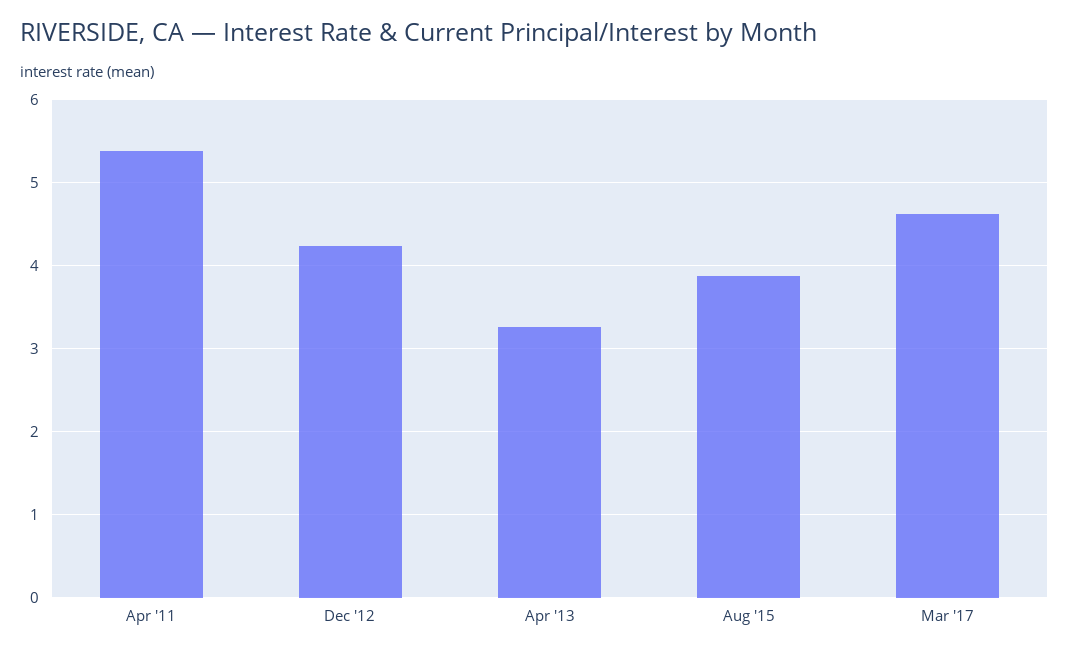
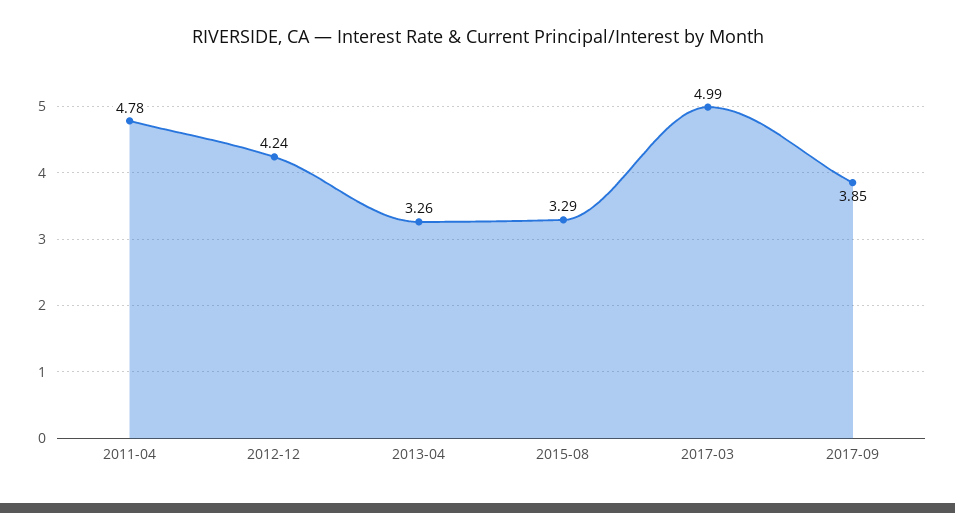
Apr '11: 5.4 -> 4.78
Aug '15: 3.9 -> 3.29
Mar '17: 4.6 -> 4.99
2017-09: none -> 3.85

